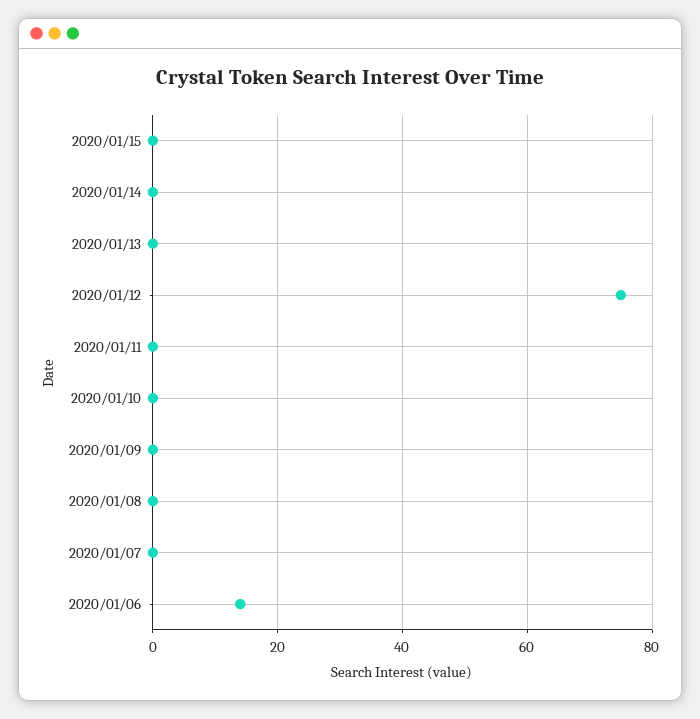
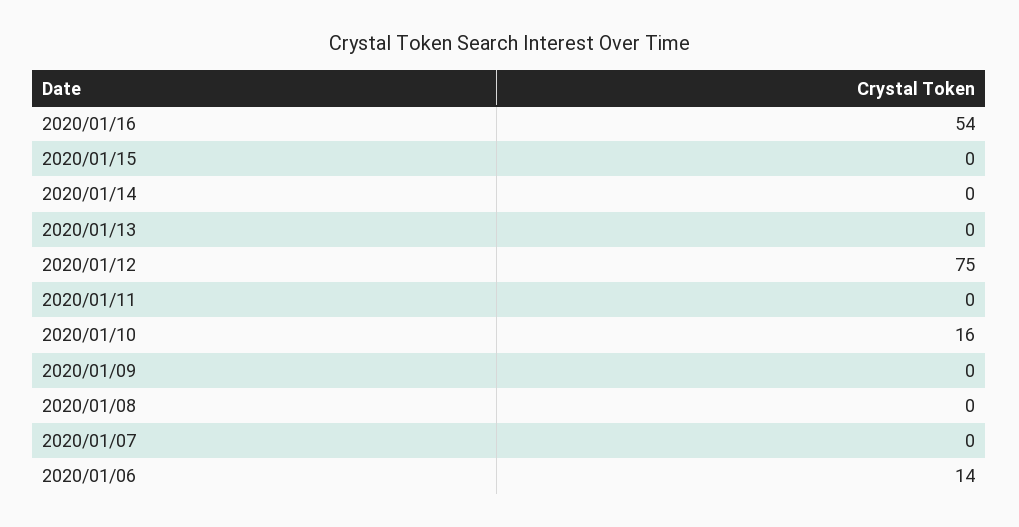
2020/01/10: 0 -> 16
2020/01/16: none -> 54

